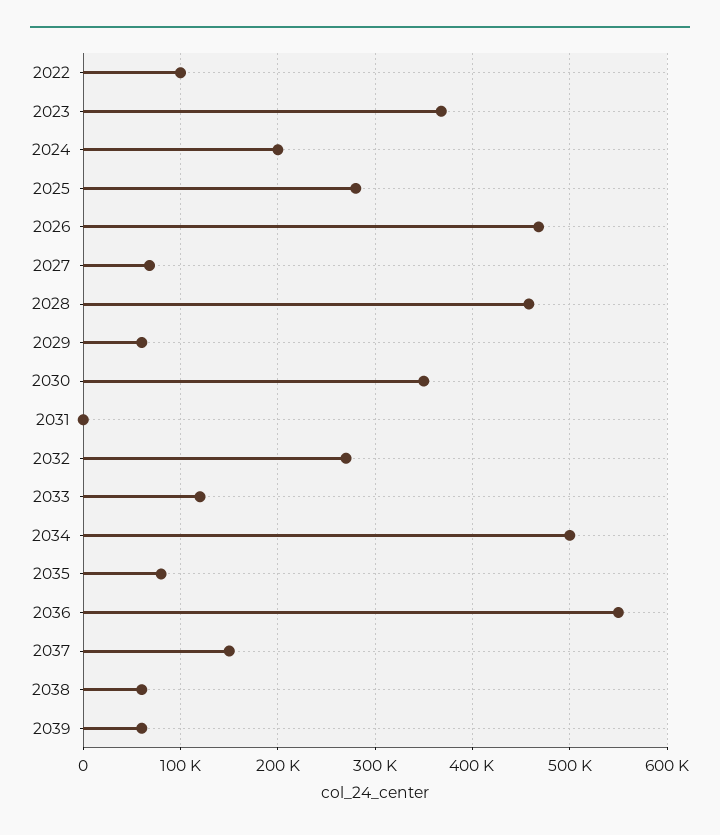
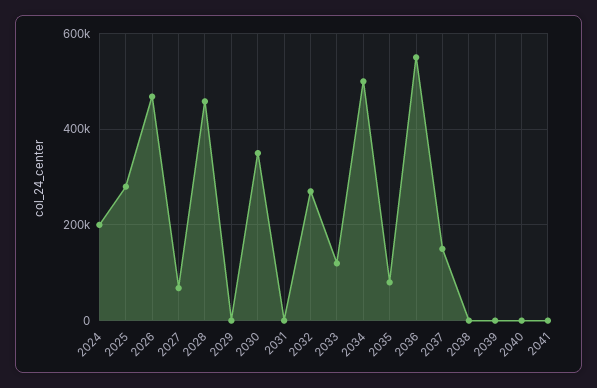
2022: 100000 -> none
2023: 370000 -> none
2029: 60000 -> 0
2038: 60000 -> 0
2039: 60000 -> 0
2040: none -> 0
2041: none -> 0

